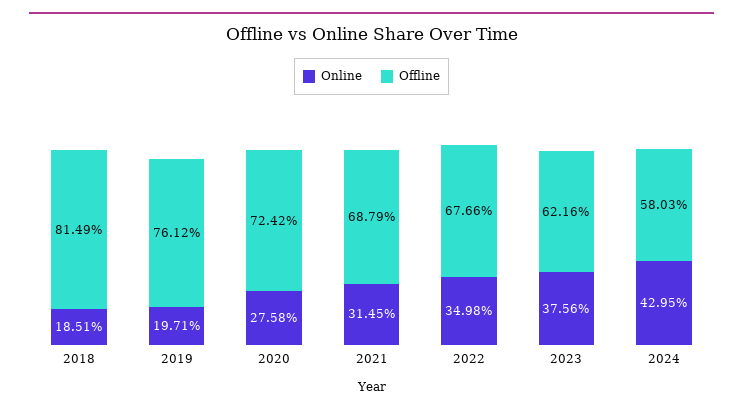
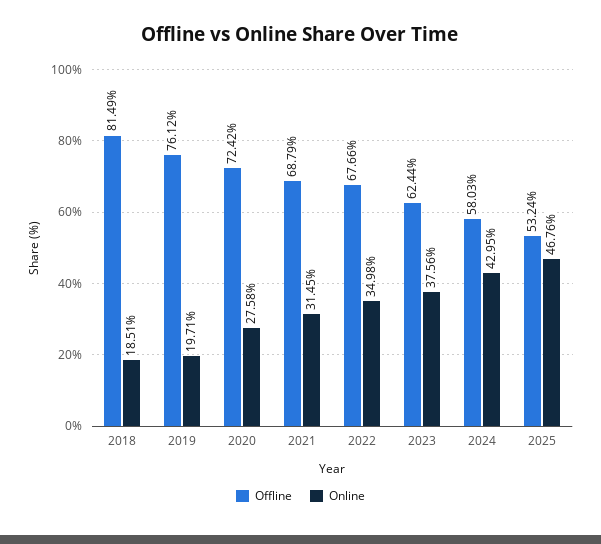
Offline, 2023: 62.16 -> 62.44
Offline, 2025: none -> 53.24
Online, 2025: none -> 46.76

